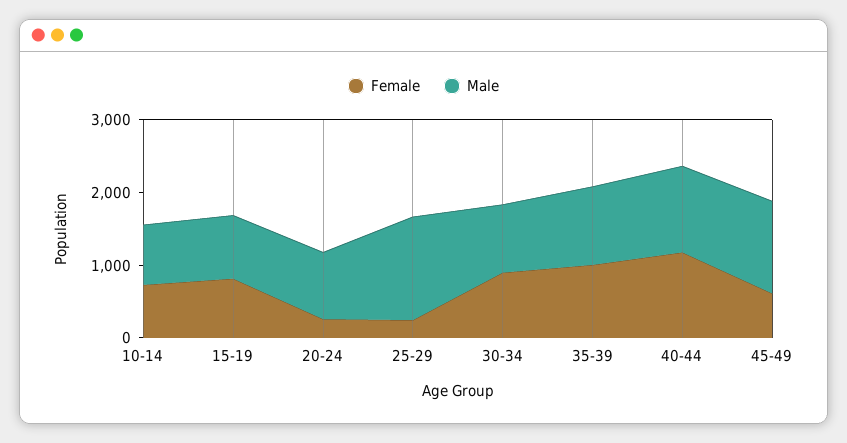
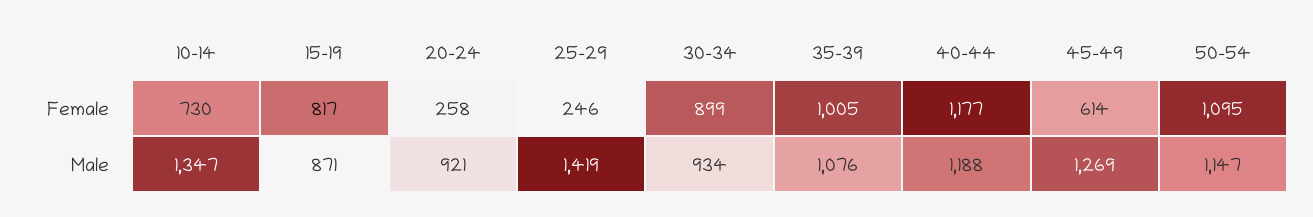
Male, 10-14: 800 -> 1347
Female, 50-54: none -> 1095
Male, 50-54: none -> 1147

